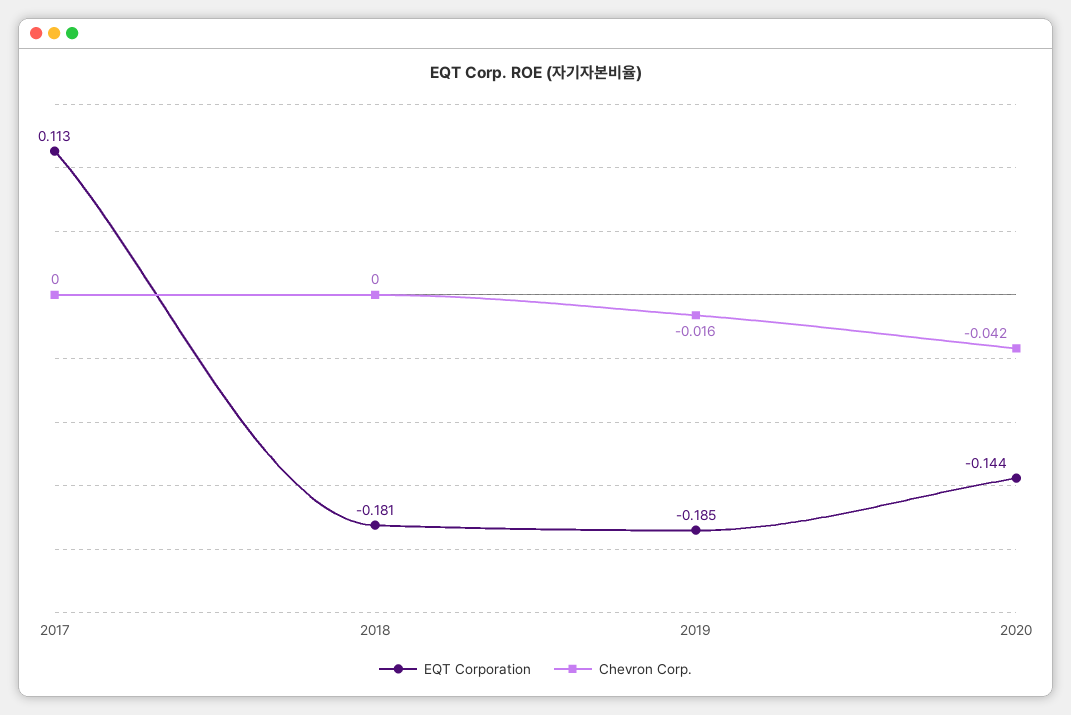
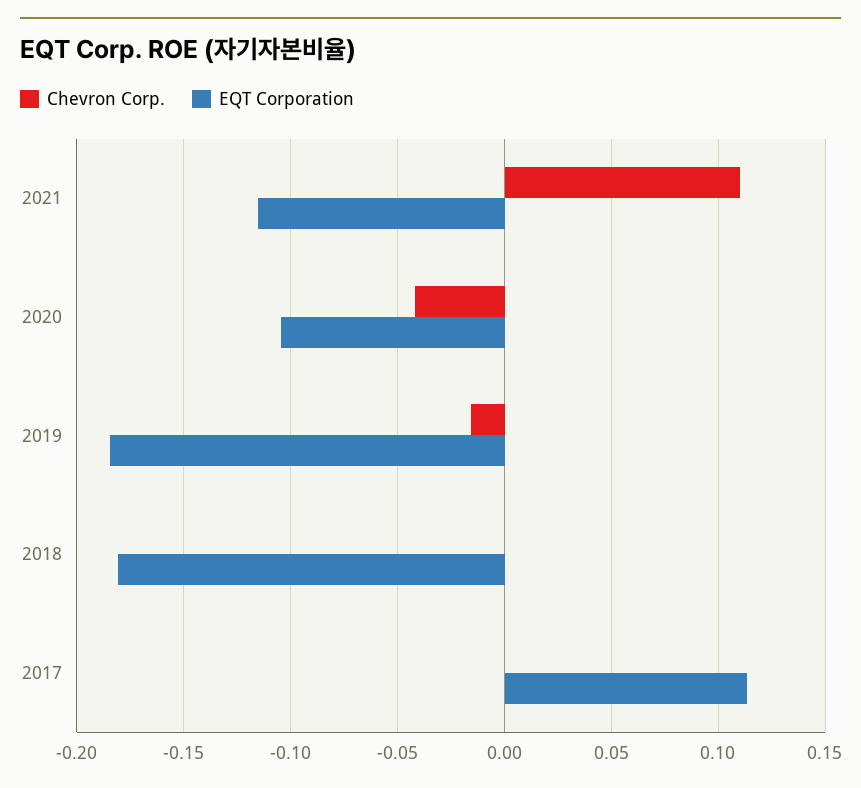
EQT Corporation, 2020: -0.144 -> -0.105
Chevron Corp., 2021: none -> 0.11
EQT Corporation, 2021: none -> -0.115

